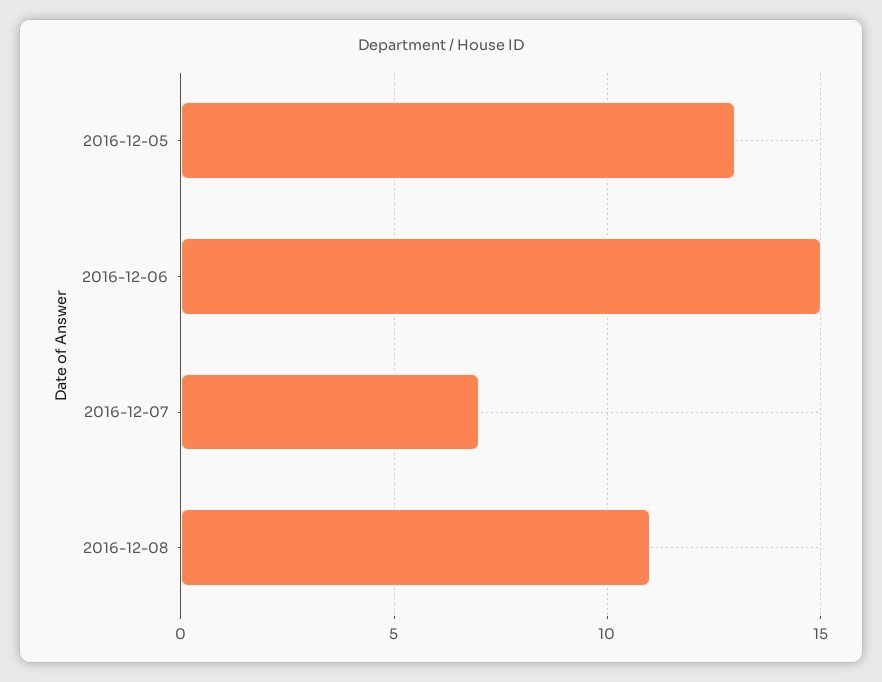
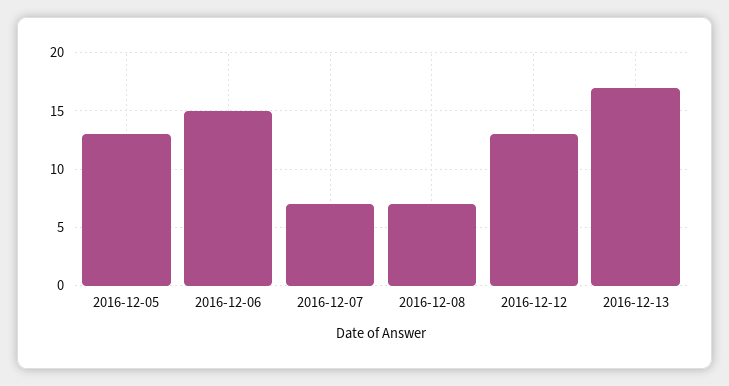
2016-12-08: 11 -> 7
2016-12-12: none -> 13
2016-12-13: none -> 17

